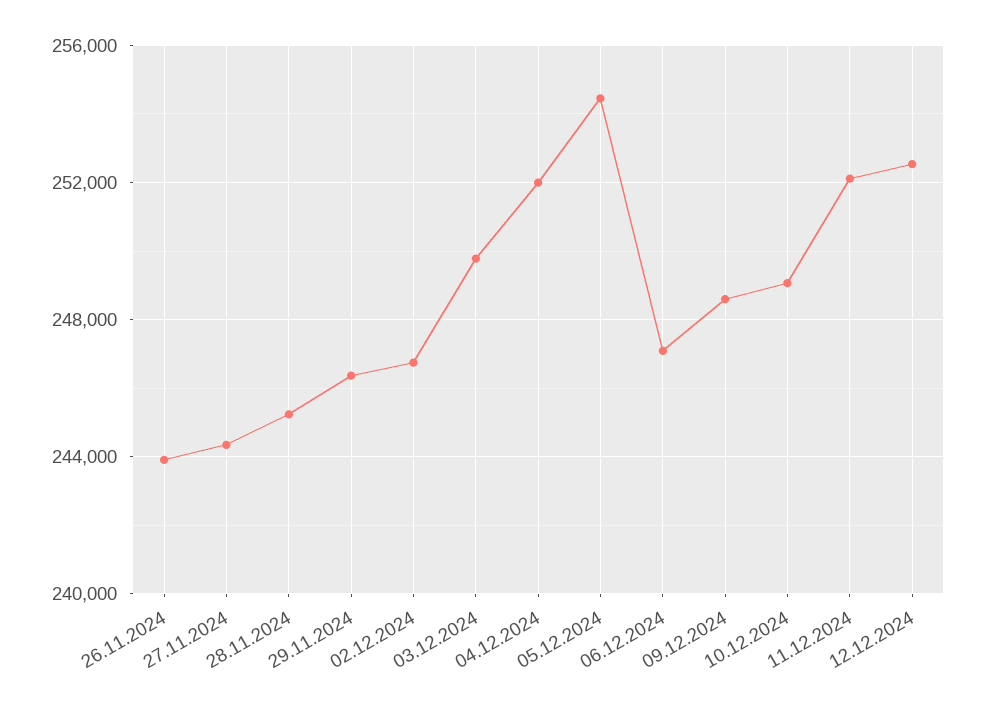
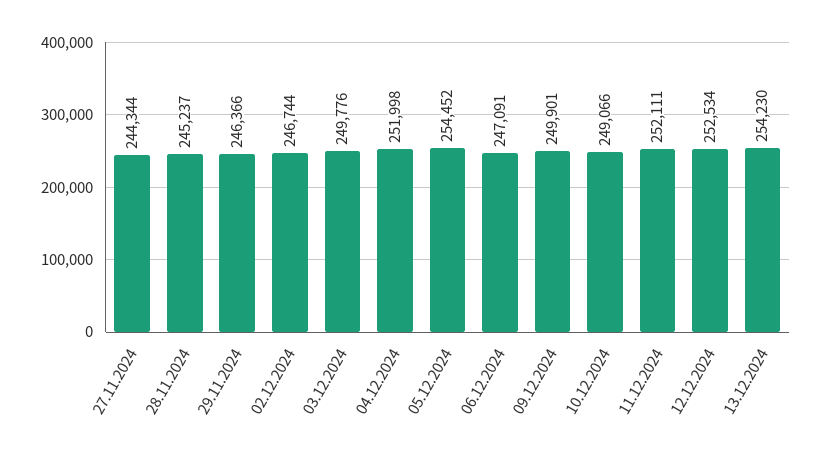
26.11.2024: 244000 -> none
09.12.2024: 248500 -> 249901
13.12.2024: none -> 254230

